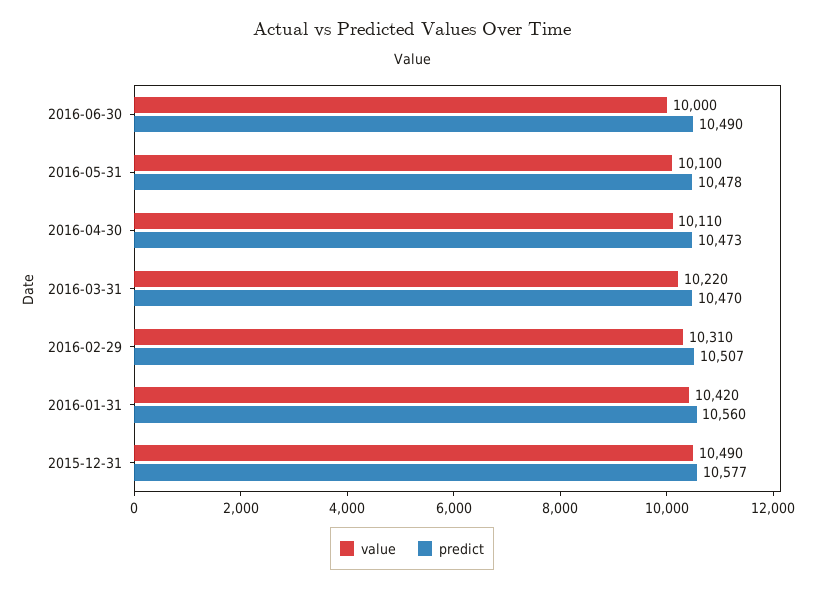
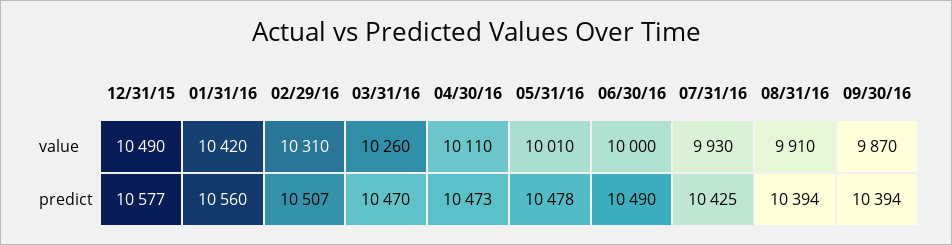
value, 2016-05-31: 10100 -> 10010
value, 2016-03-31: 10220 -> 10260
value, 07/31/16: none -> 9930
value, 08/31/16: none -> 9910
value, 09/30/16: none -> 9870
predict, 07/31/16: none -> 10425
predict, 08/31/16: none -> 10394
predict, 09/30/16: none -> 10394

